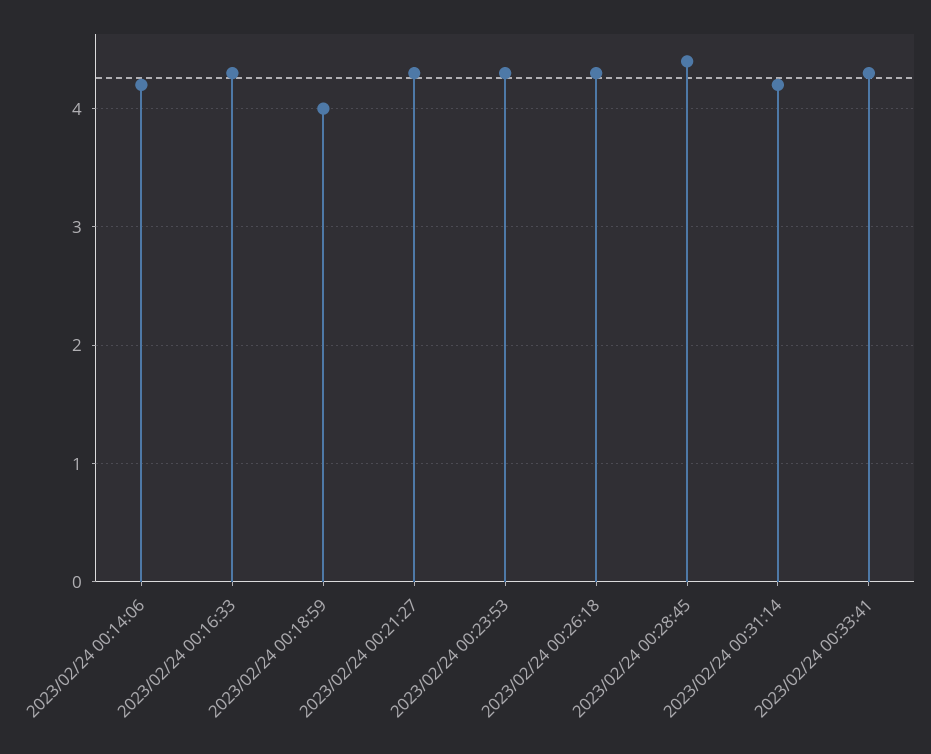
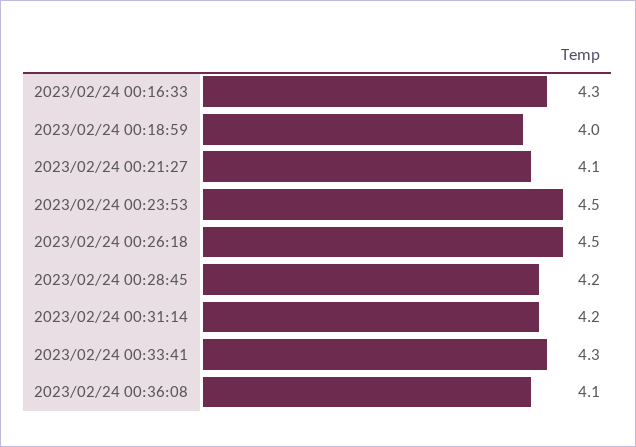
2023/02/24 00:14:06: 4.2 -> none
2023/02/24 00:21:27: 4.3 -> 4.1
2023/02/24 00:23:53: 4.3 -> 4.5
2023/02/24 00:26:18: 4.3 -> 4.5
2023/02/24 00:28:45: 4.4 -> 4.2
2023/02/24 00:36:08: none -> 4.1

